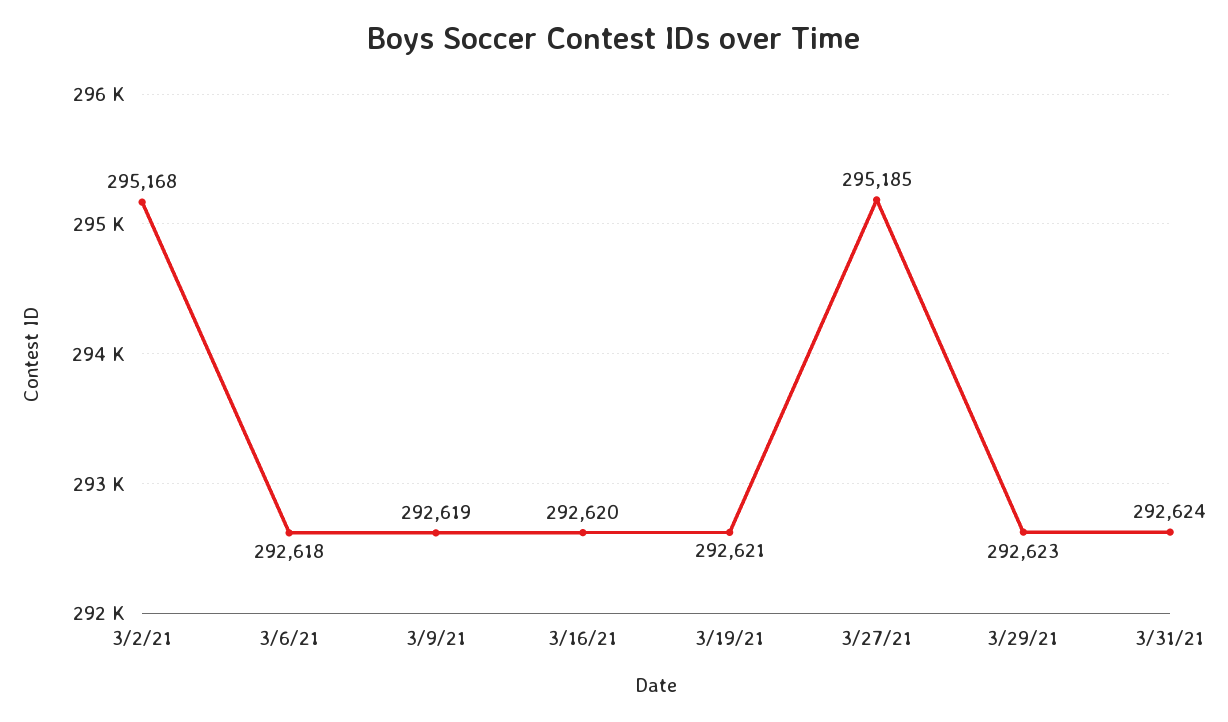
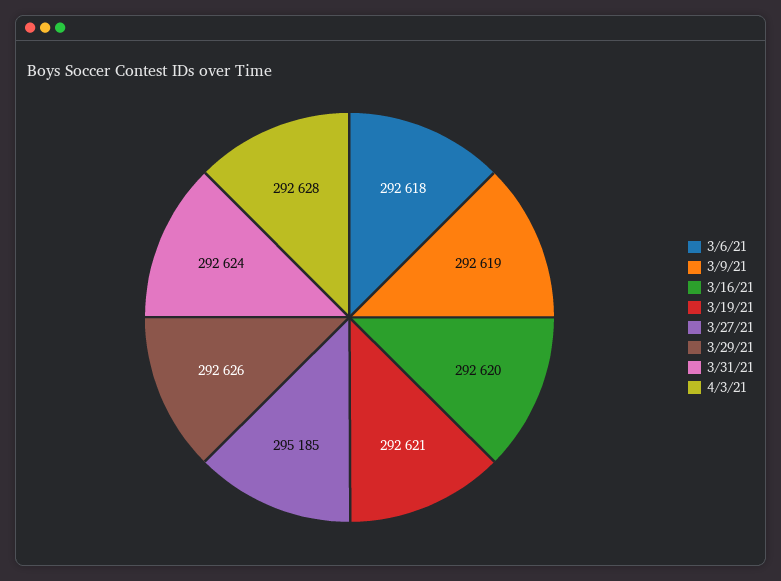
3/2/21: 295168 -> none
3/29/21: 292623 -> 292626
4/3/21: none -> 292628

